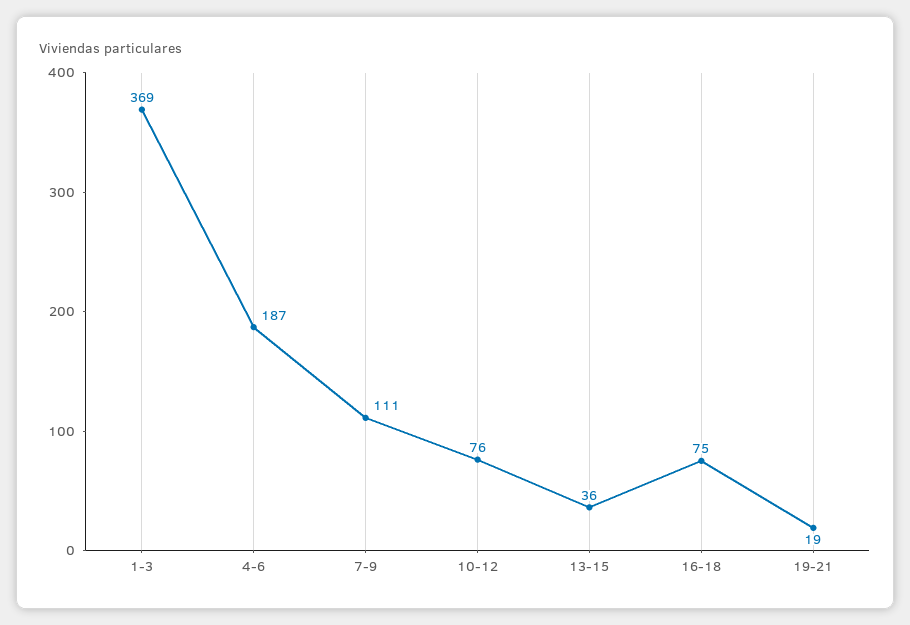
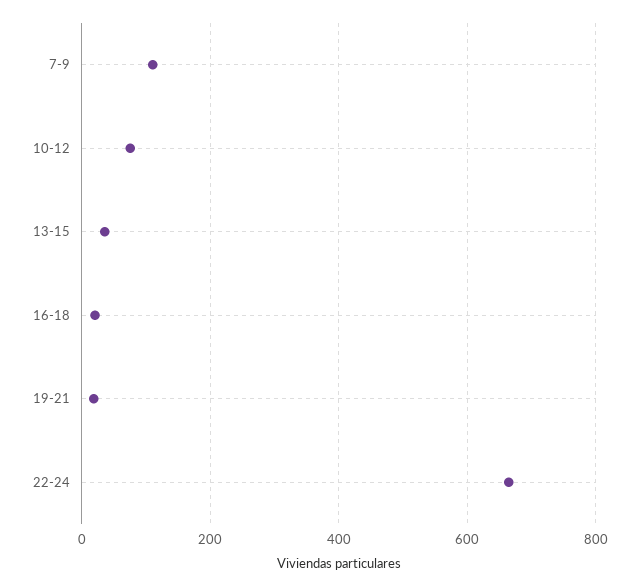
1-3: 369 -> none
4-6: 187 -> none
16-18: 75 -> 20
22-24: none -> 660

